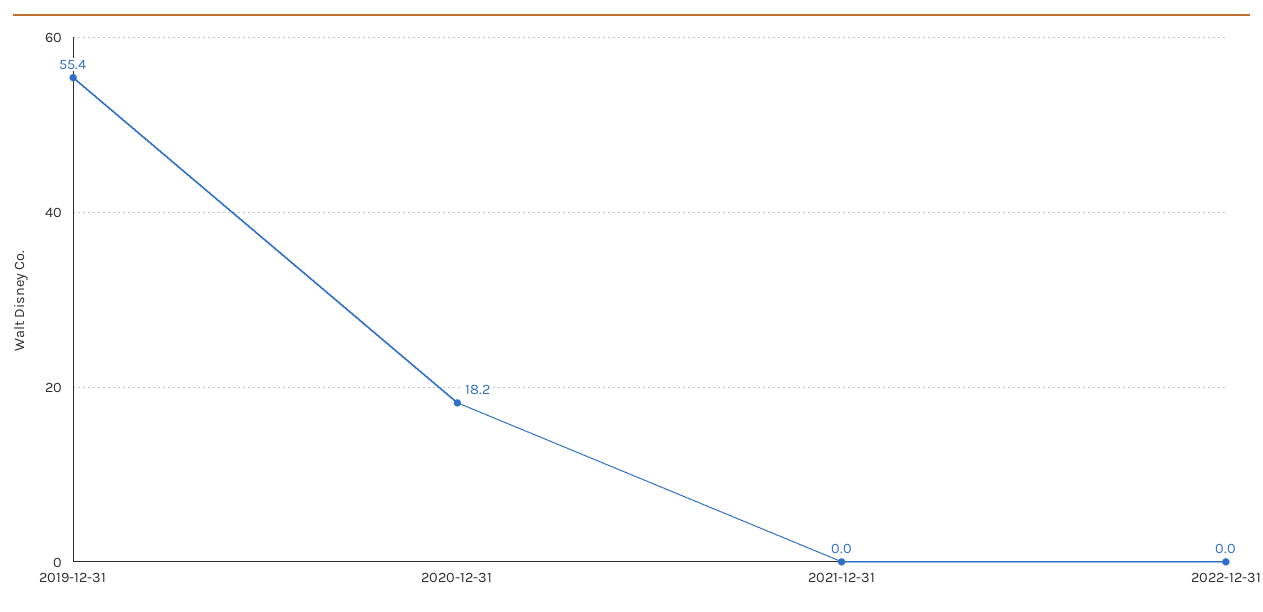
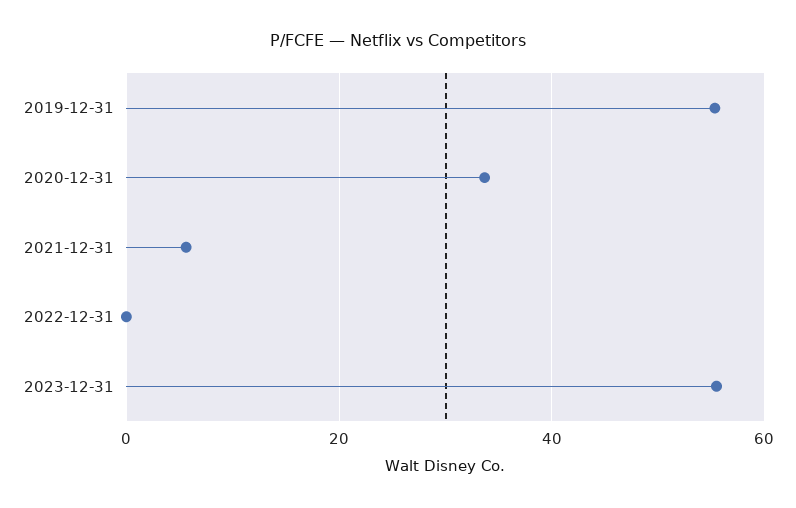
2020-12-31: 18.2 -> 34
2021-12-31: 0 -> 6
2023-12-31: none -> 56

